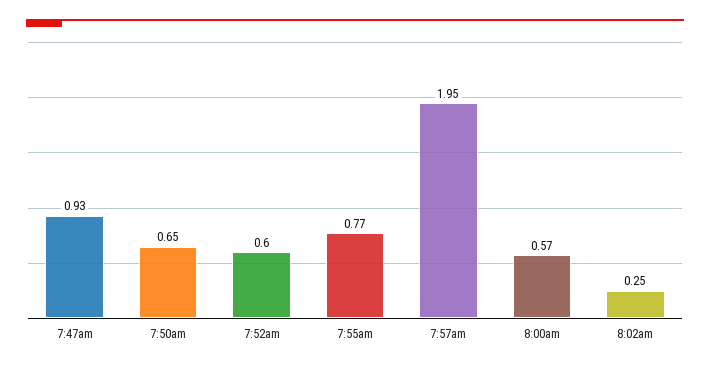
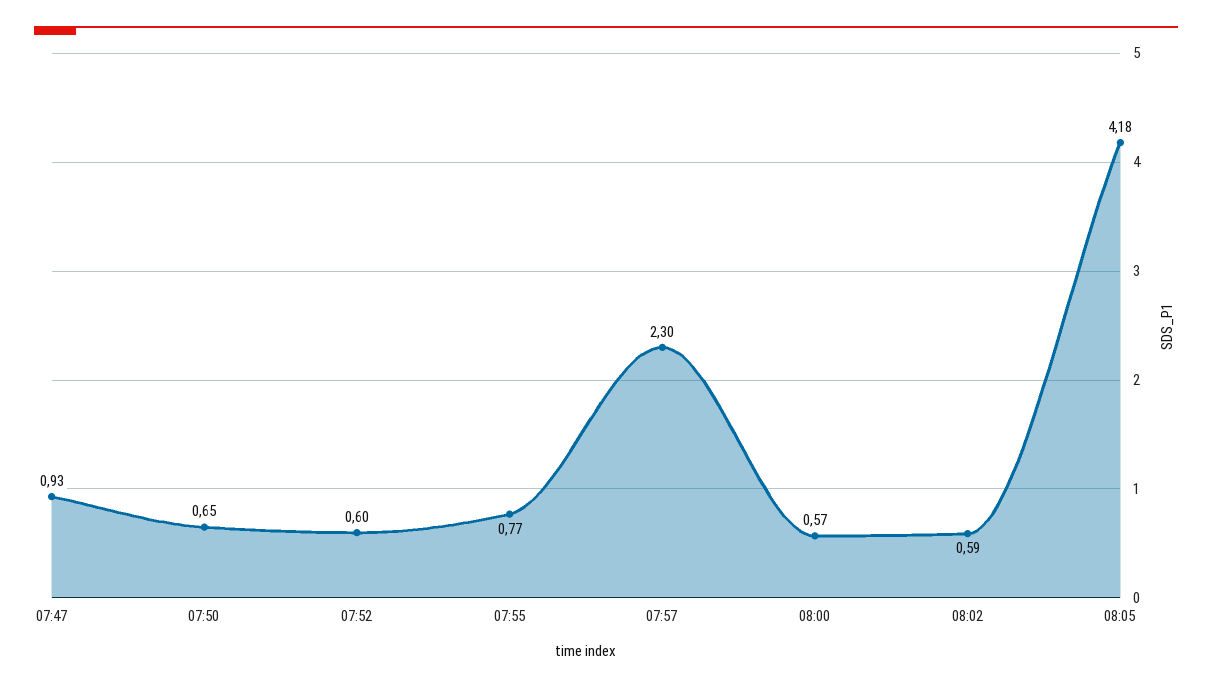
7:57am: 1.95 -> 2.3
8:02am: 0.25 -> 0.59
08:05: none -> 4.18

